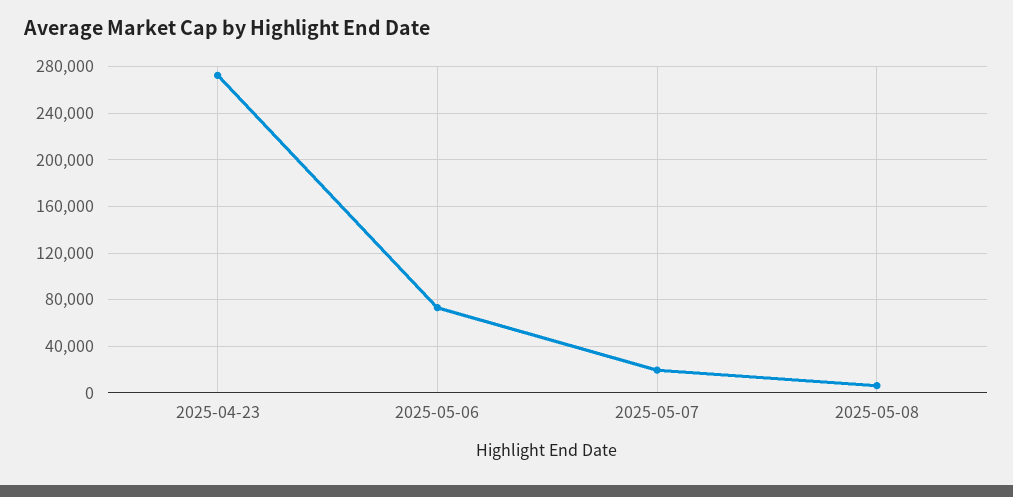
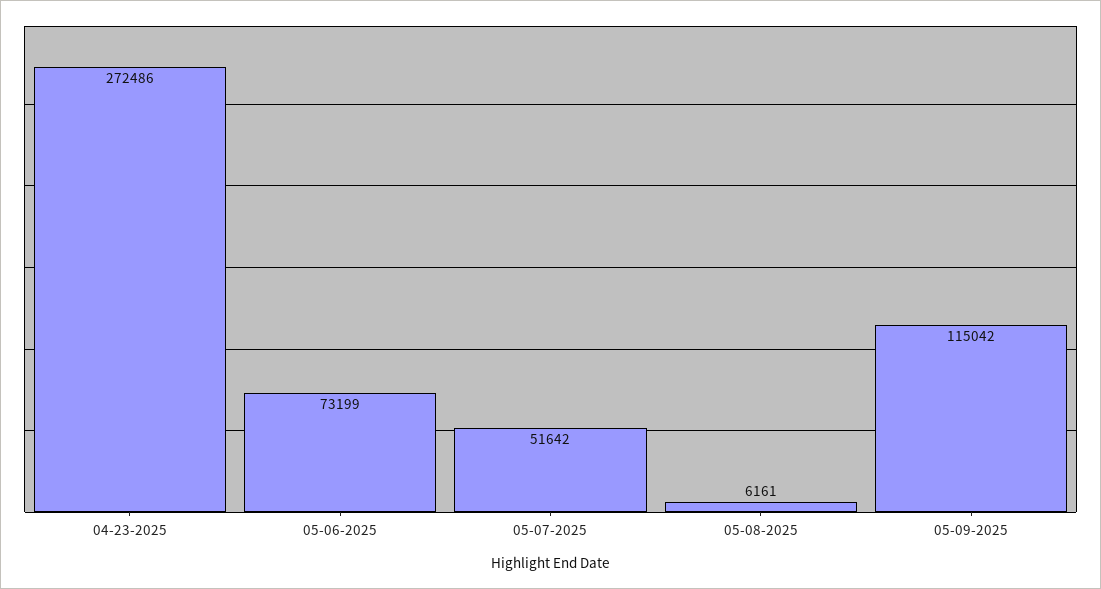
2025-05-07: 20000 -> 51642
05-09-2025: none -> 115042

